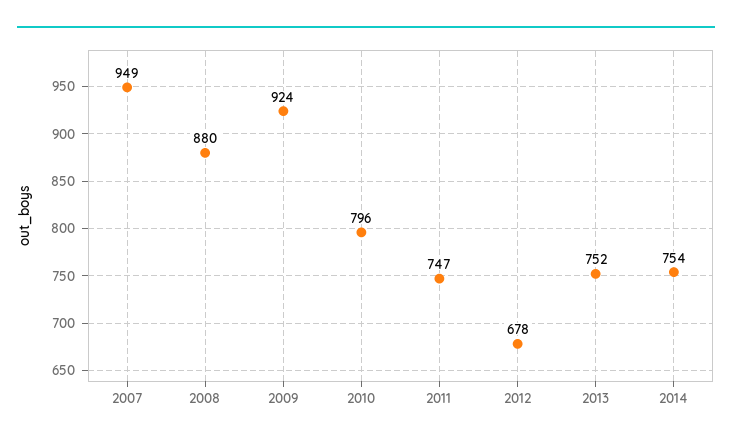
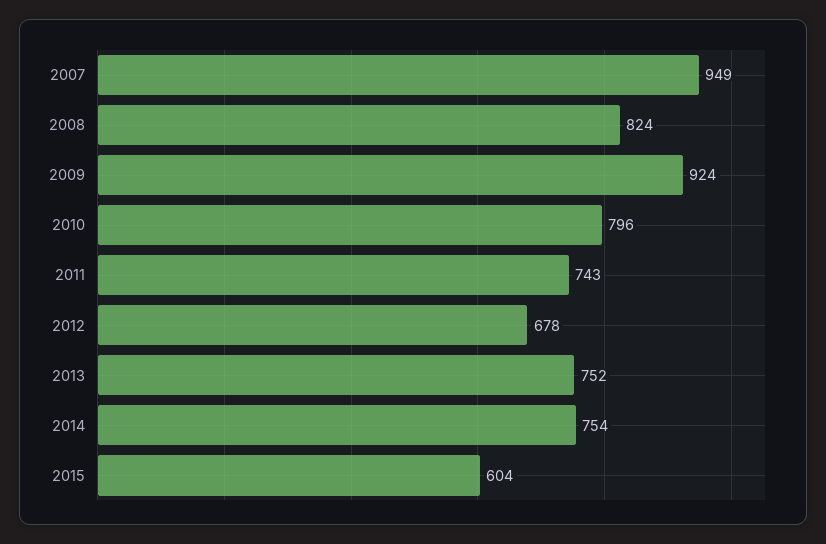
2008: 880 -> 824
2011: 747 -> 743
2015: none -> 604

